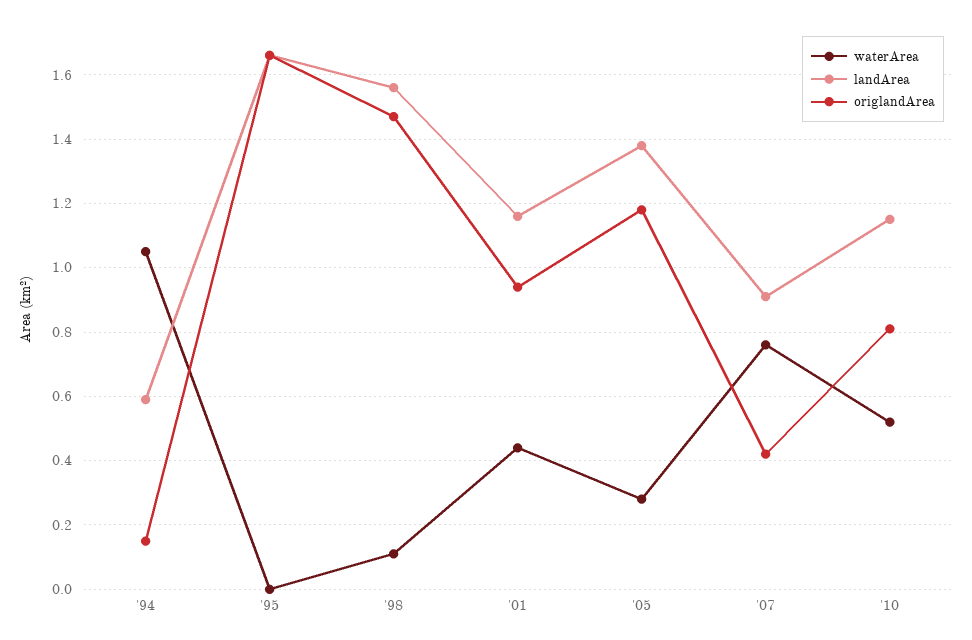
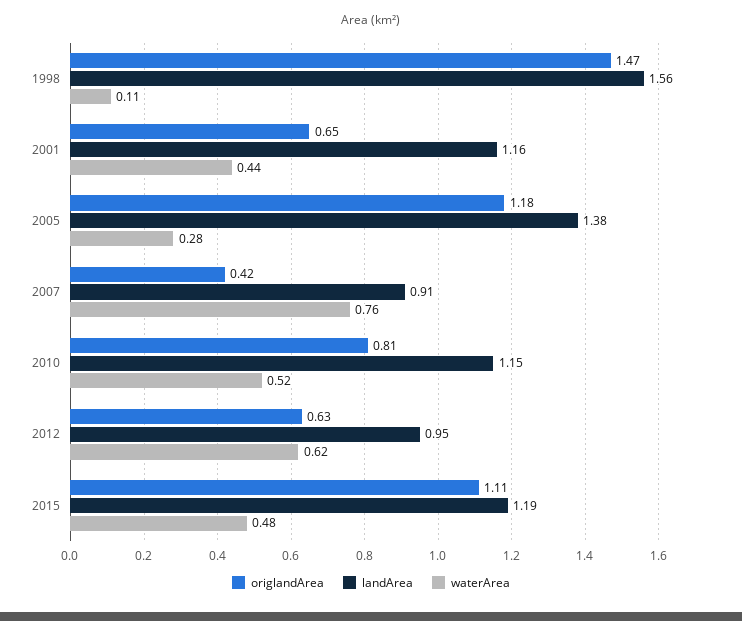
waterArea, '94: 1.05 -> none
landArea, '94: 0.6 -> none
origlandArea, '94: 0.15 -> none
waterArea, '95: 0 -> none
landArea, '95: 1.65 -> none
origlandArea, '95: 1.65 -> none
origlandArea, '01: 0.95 -> 0.65
origlandArea, 2012: none -> 0.63
landArea, 2012: none -> 0.95
waterArea, 2012: none -> 0.62
origlandArea, 2015: none -> 1.11
landArea, 2015: none -> 1.19
waterArea, 2015: none -> 0.48

